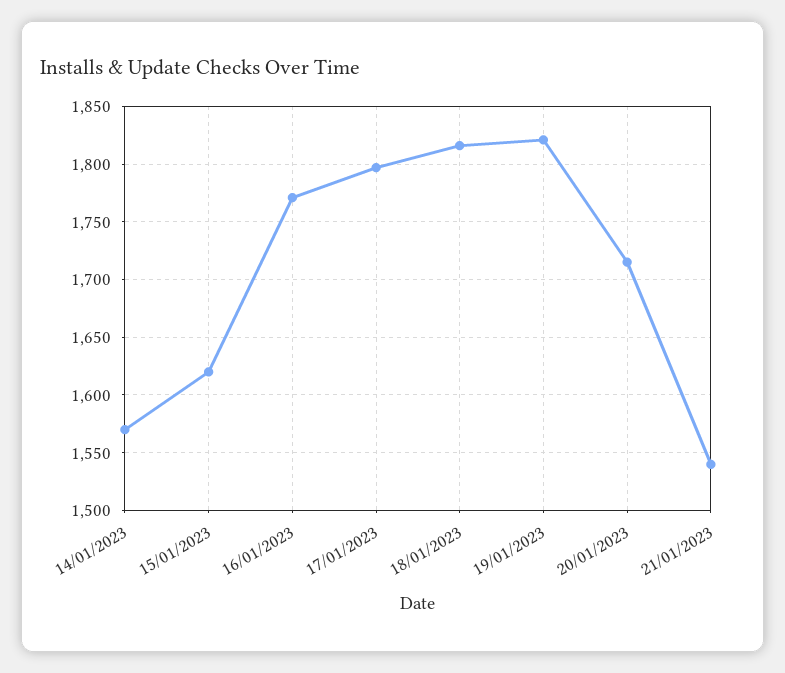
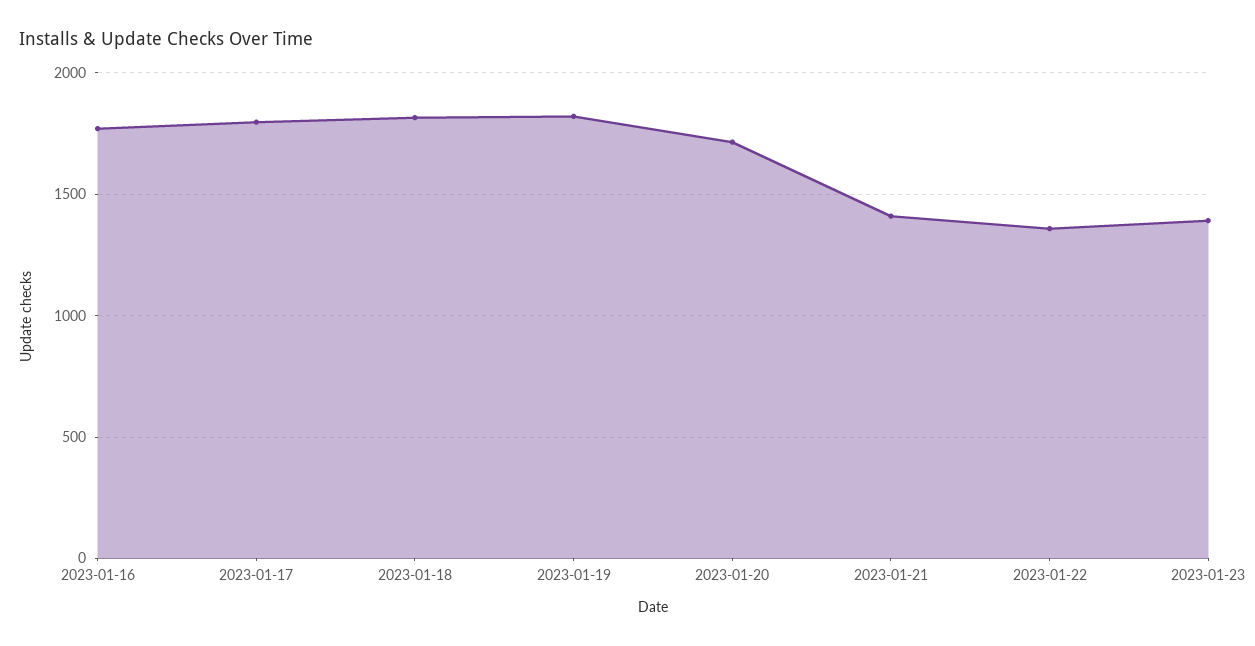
14/01/2023: 1570 -> none
15/01/2023: 1620 -> none
21/01/2023: 1540 -> 1400
2023-01-22: none -> 1350
2023-01-23: none -> 1400

